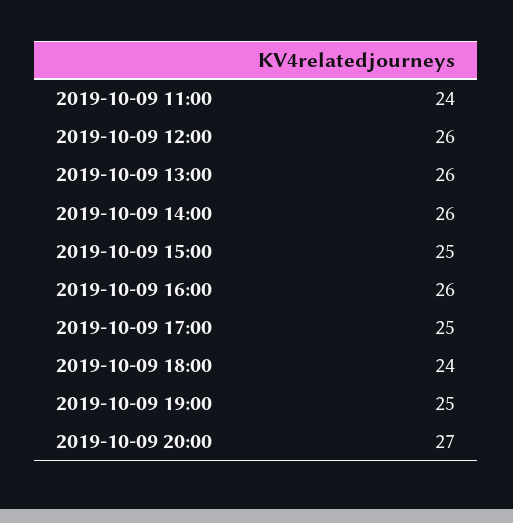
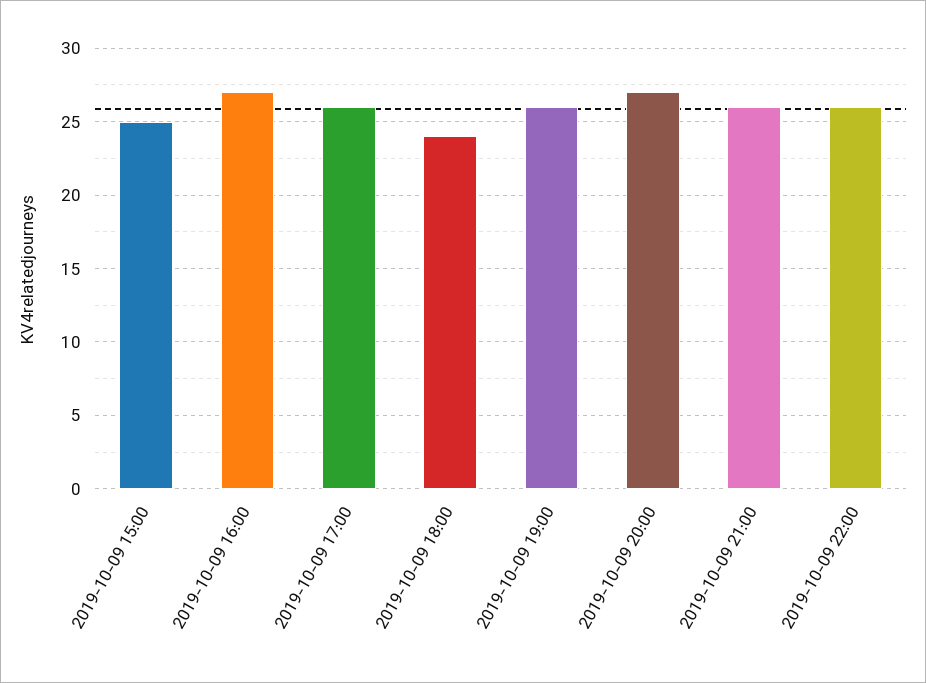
2019-10-09 11:00: 24 -> none
2019-10-09 12:00: 26 -> none
2019-10-09 13:00: 26 -> none
2019-10-09 14:00: 26 -> none
2019-10-09 16:00: 26 -> 27
2019-10-09 17:00: 25 -> 26
2019-10-09 19:00: 25 -> 26
2019-10-09 21:00: none -> 26
2019-10-09 22:00: none -> 26

